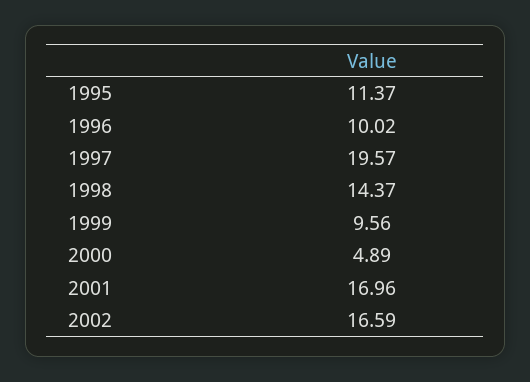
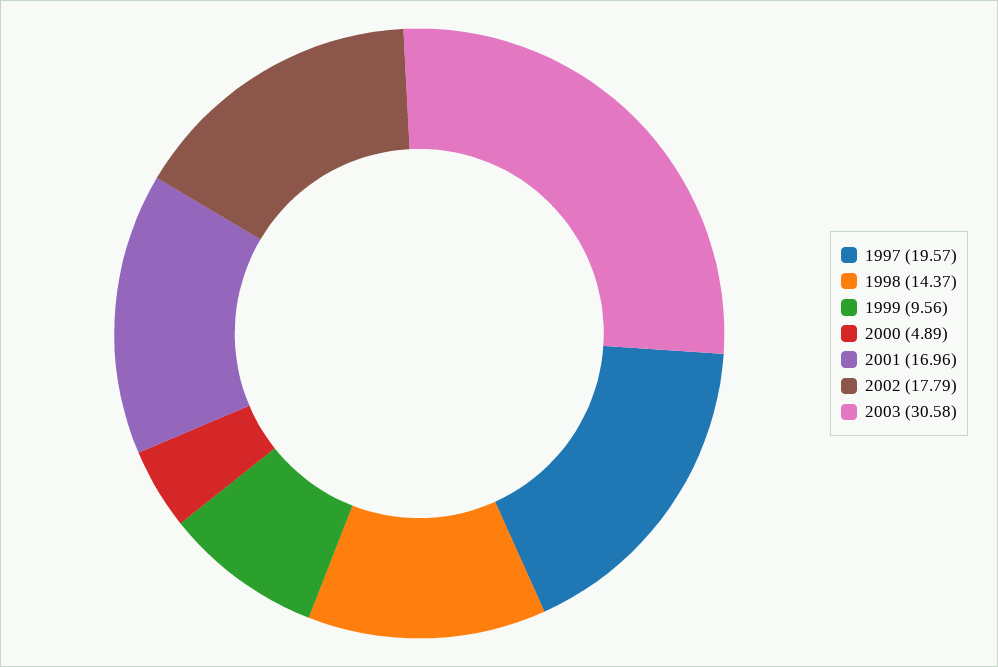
1995: 11.37 -> none
1996: 10.02 -> none
2002: 16.59 -> 17.79
2003: none -> 30.58

